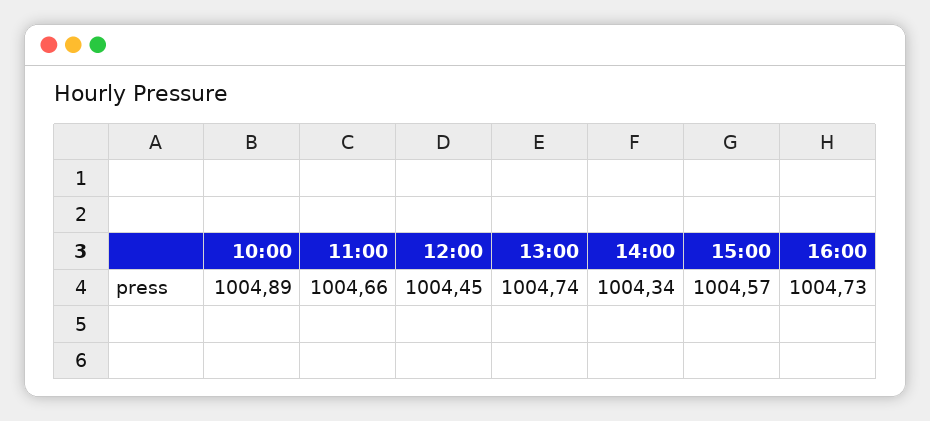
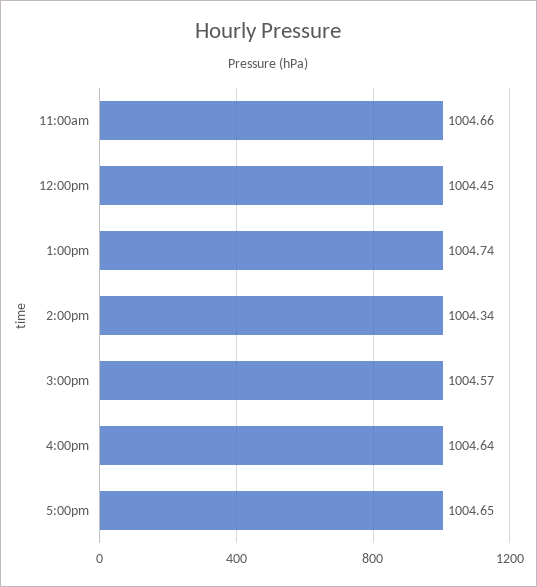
10:00: 1004.89 -> none
16:00: 1004.73 -> 1004.64
5:00pm: none -> 1004.65

